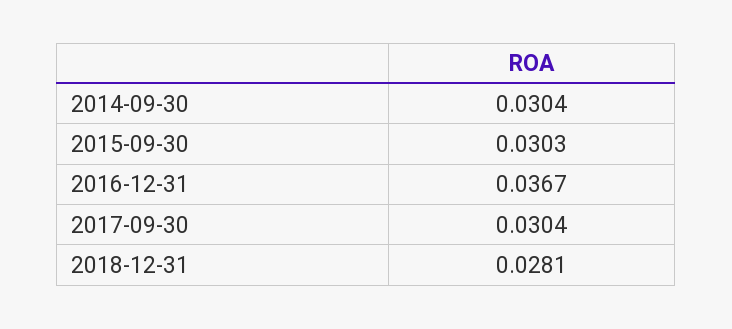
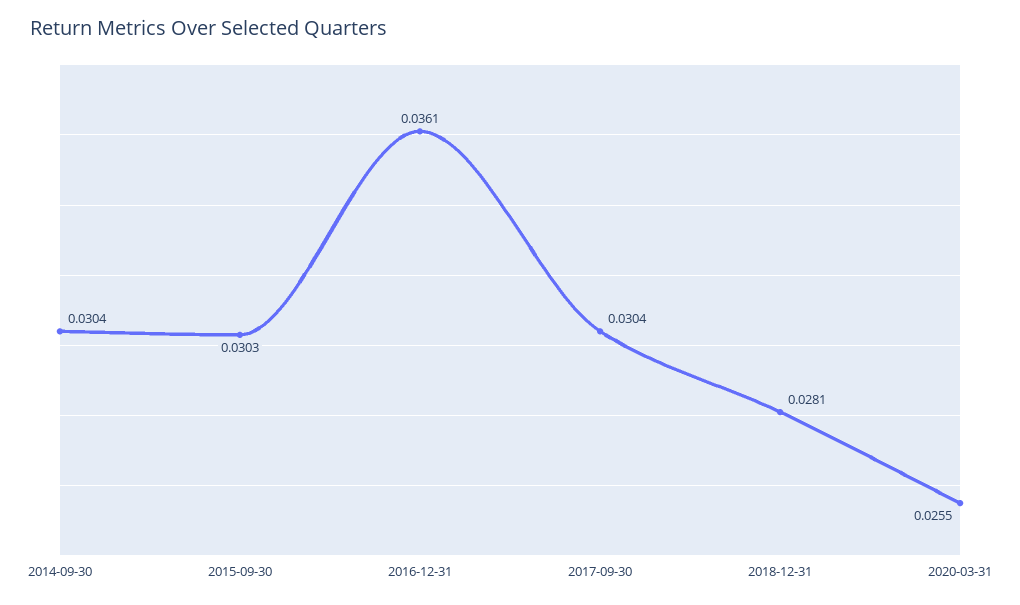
2016-12-31: 0.0367 -> 0.0361
2020-03-31: none -> 0.0255

